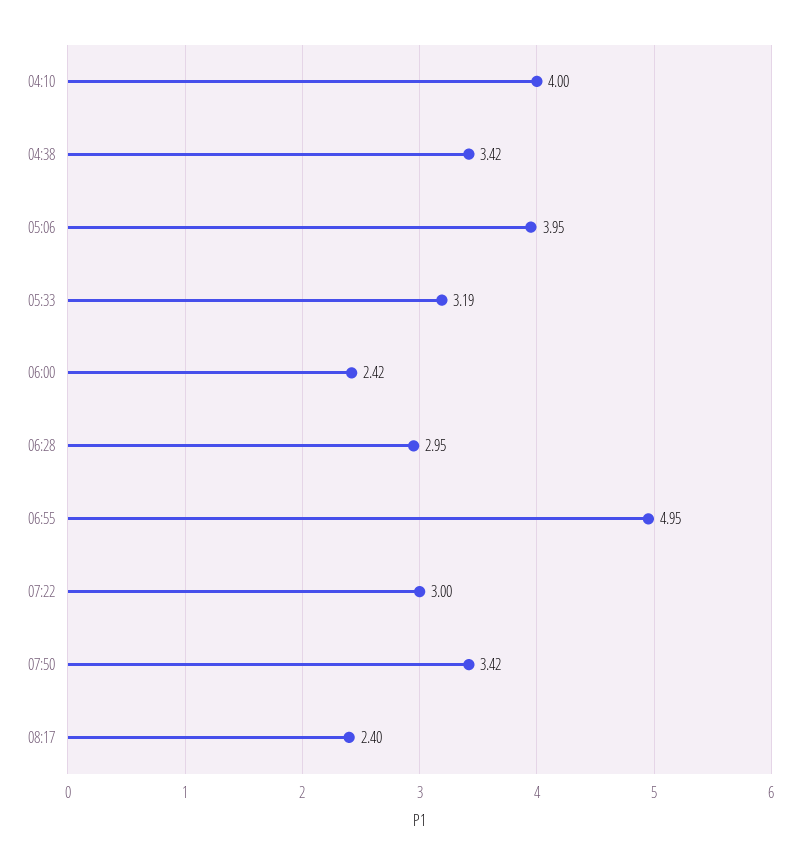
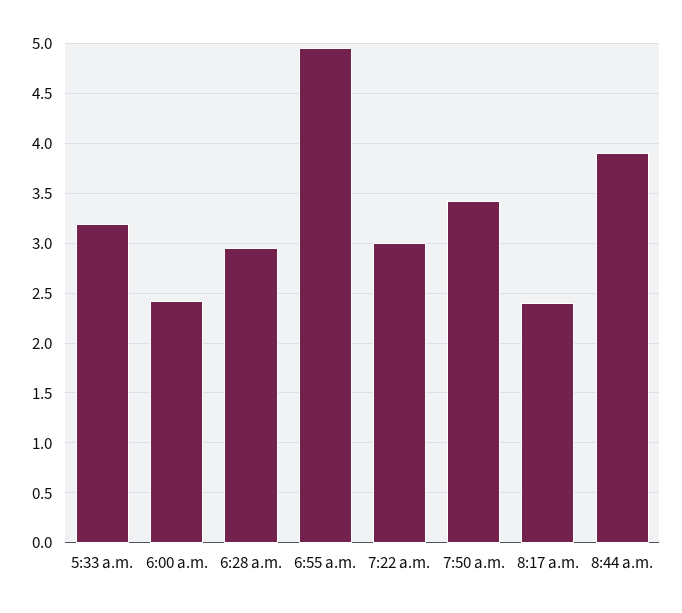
04:10: 4 -> none
04:38: 3.42 -> none
05:06: 3.95 -> none
8:44 a.m.: none -> 3.9

